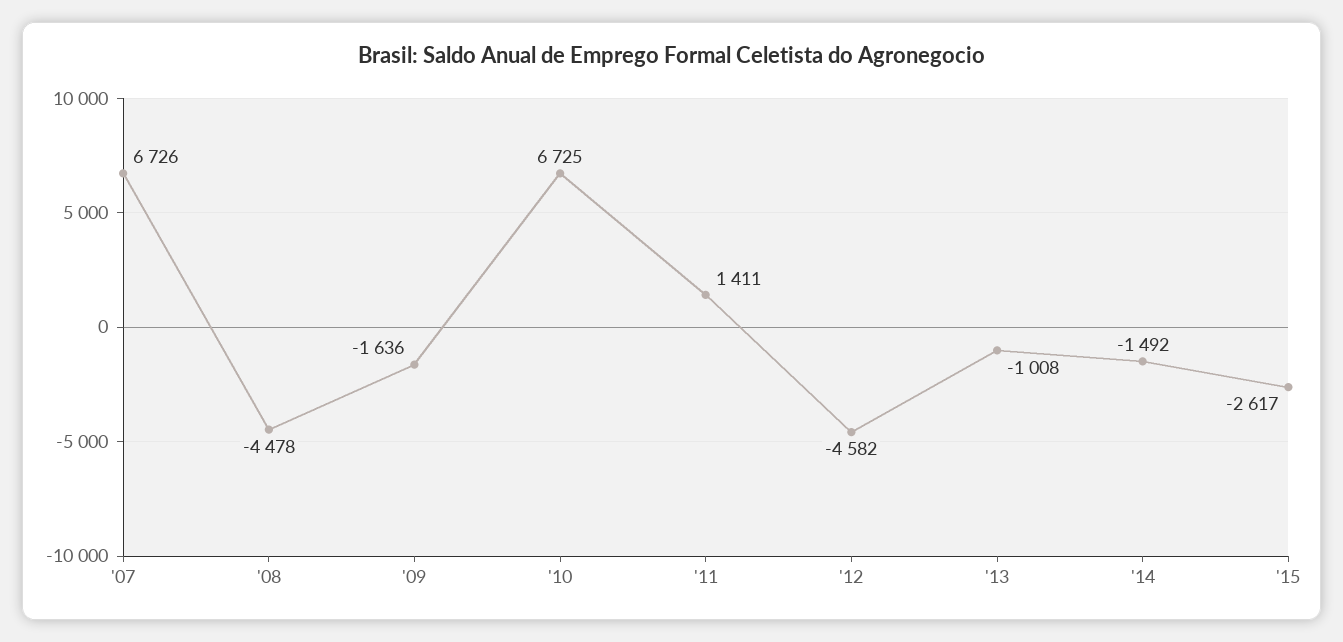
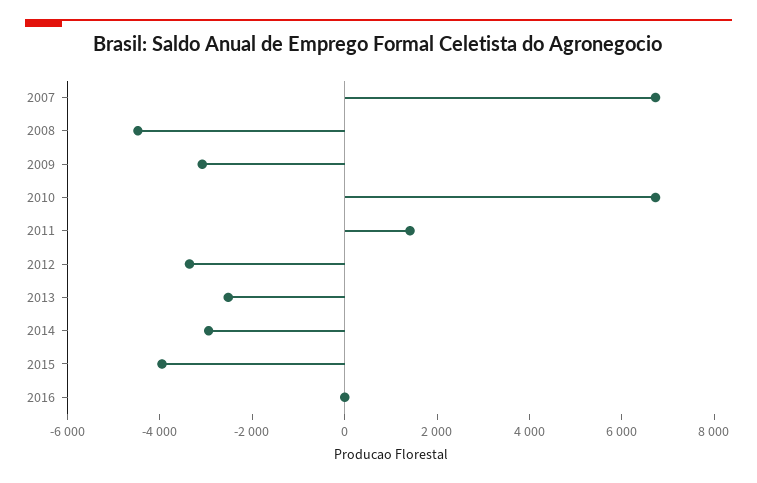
'09: -1636 -> -3000
'12: -4582 -> -3500
'13: -1008 -> -2500
'14: -1492 -> -3000
'15: -2617 -> -4000
2016: none -> 0

